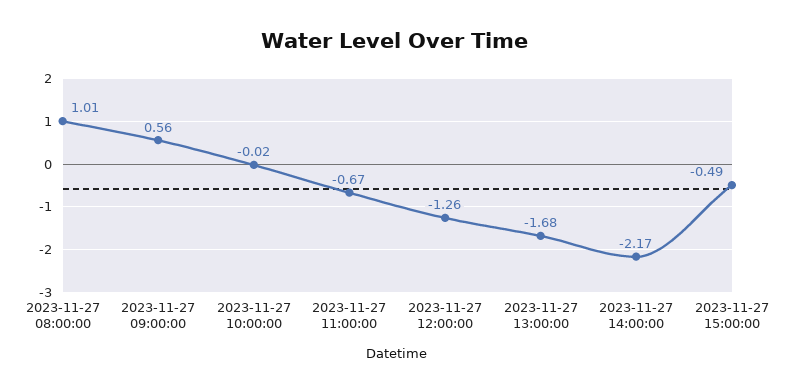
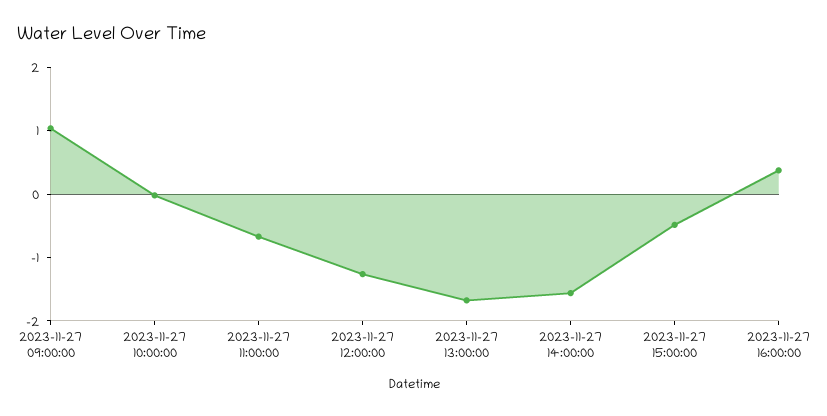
2023-11-27 08:00:00: 1.01 -> none
2023-11-27 09:00:00: 0.56 -> 1
2023-11-27 14:00:00: -2.17 -> -1.6
2023-11-27 16:00:00: none -> 0.4

